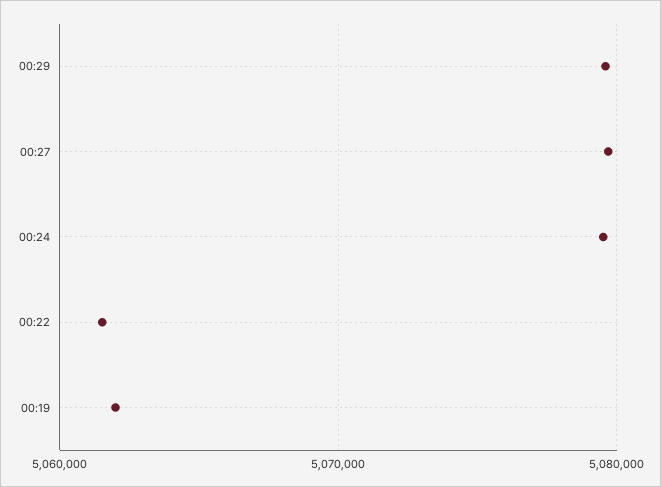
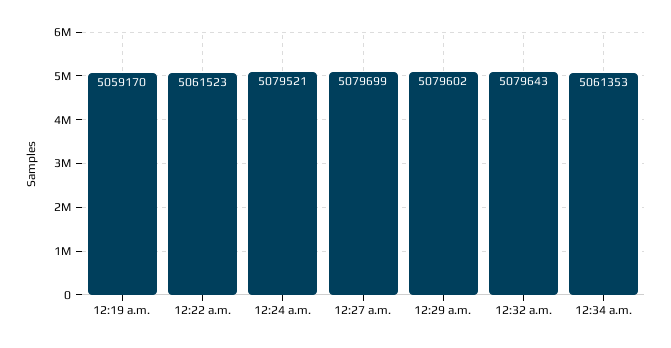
00:19: 5062000 -> 5059170
12:32 a.m.: none -> 5079643
12:34 a.m.: none -> 5061353

